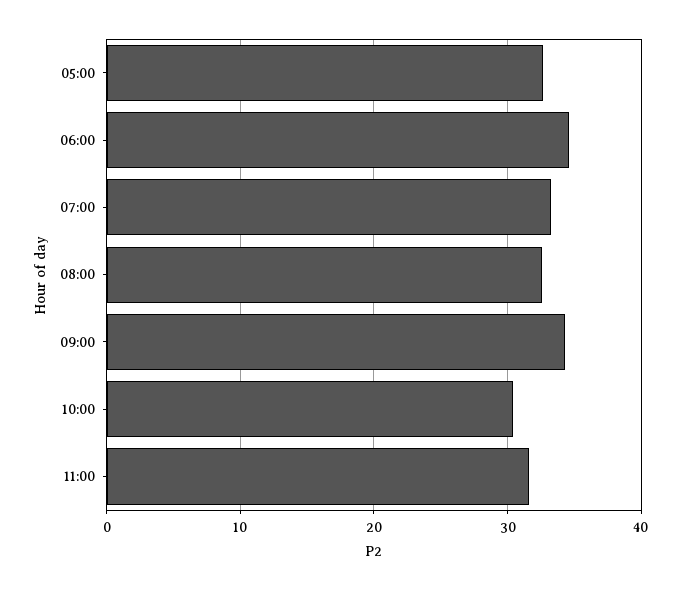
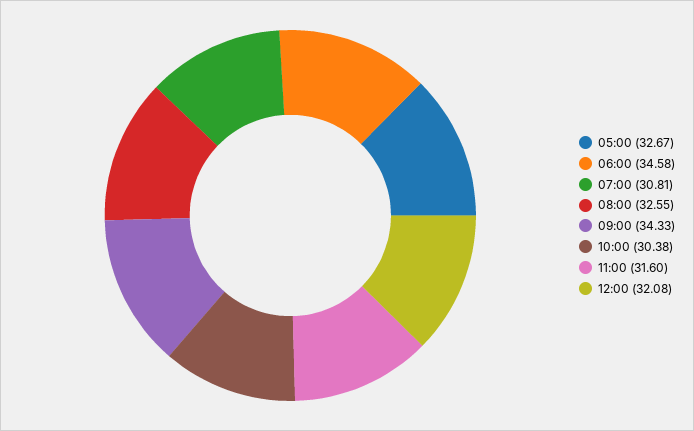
07:00: 33 -> 30.81
12:00: none -> 32.08

